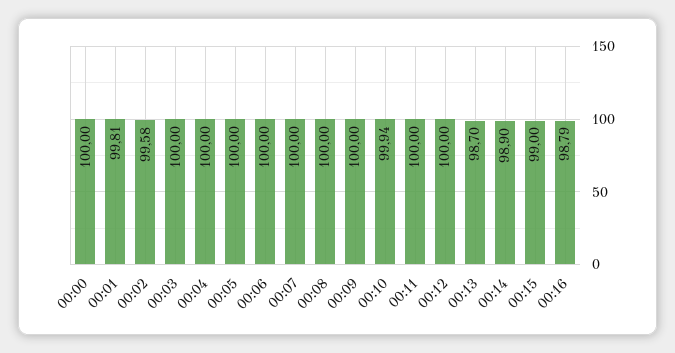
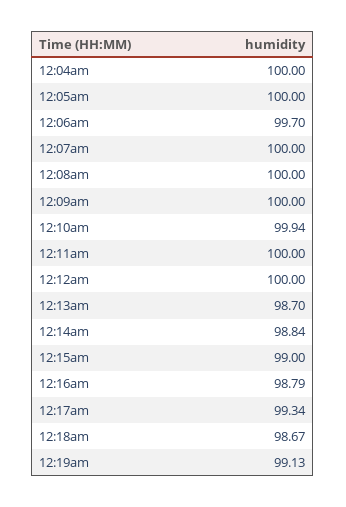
00:00: 100 -> none
00:01: 99.81 -> none
00:02: 99.58 -> none
00:03: 100 -> none
00:06: 100 -> 99.7
00:14: 98.9 -> 98.84
12:17am: none -> 99.34
12:18am: none -> 98.67
12:19am: none -> 99.13

